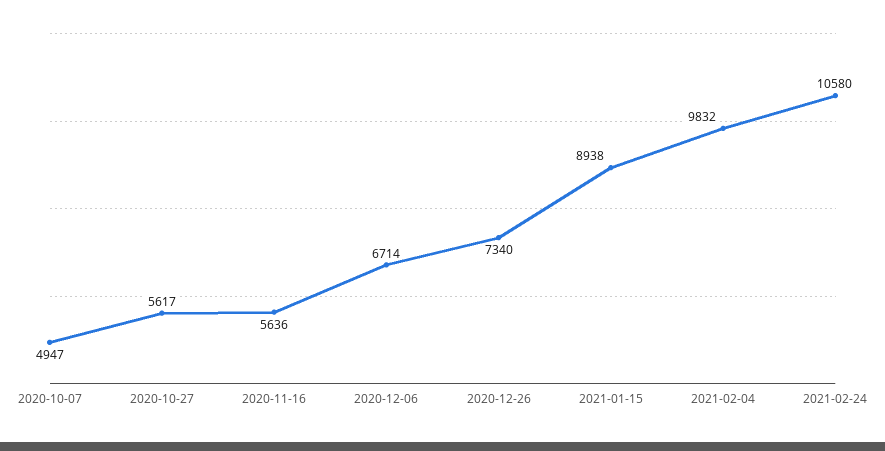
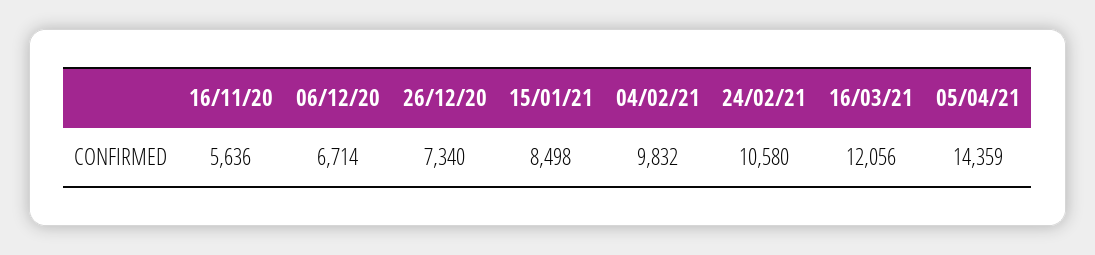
2020-10-07: 4947 -> none
2020-10-27: 5617 -> none
2021-01-15: 8938 -> 8498
16/03/21: none -> 12056
05/04/21: none -> 14359

